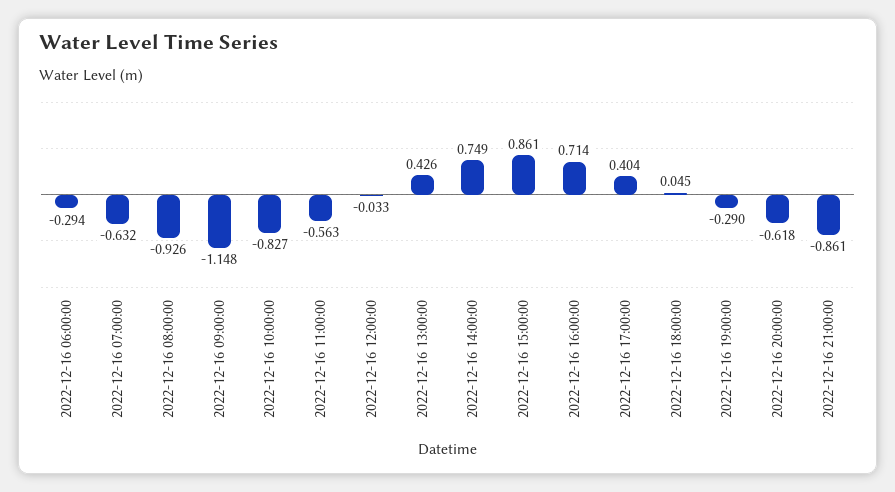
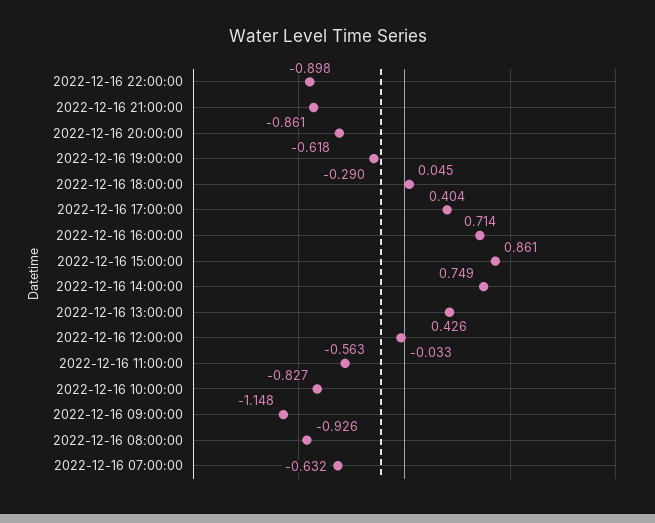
2022-12-16 06:00:00: -0.294 -> none
2022-12-16 22:00:00: none -> -0.898

